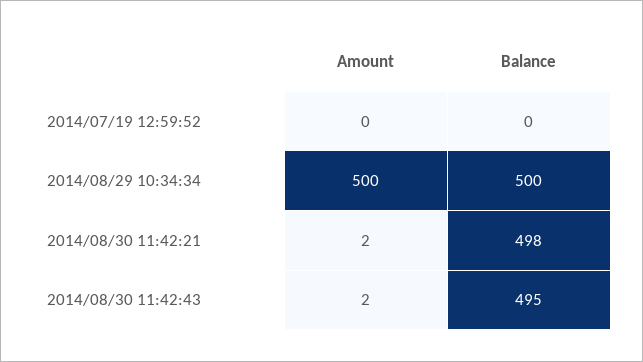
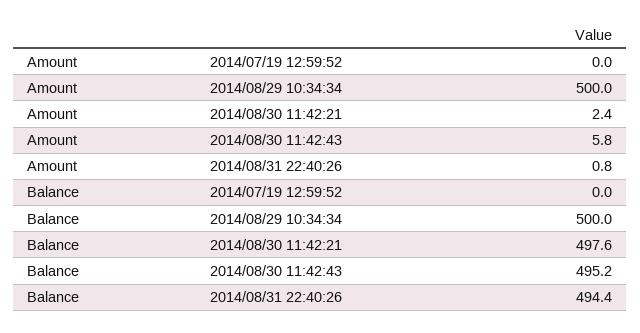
Amount, 2014/08/30 11:42:43: 2 -> 5.8
Amount, 2014/08/31 22:40:26: none -> 0.8
Balance, 2014/08/31 22:40:26: none -> 494.4

